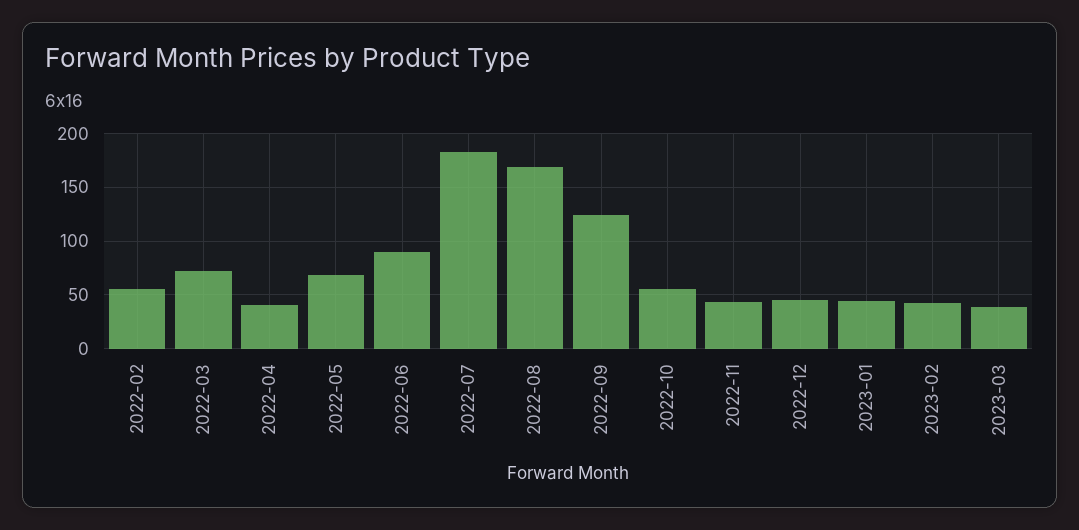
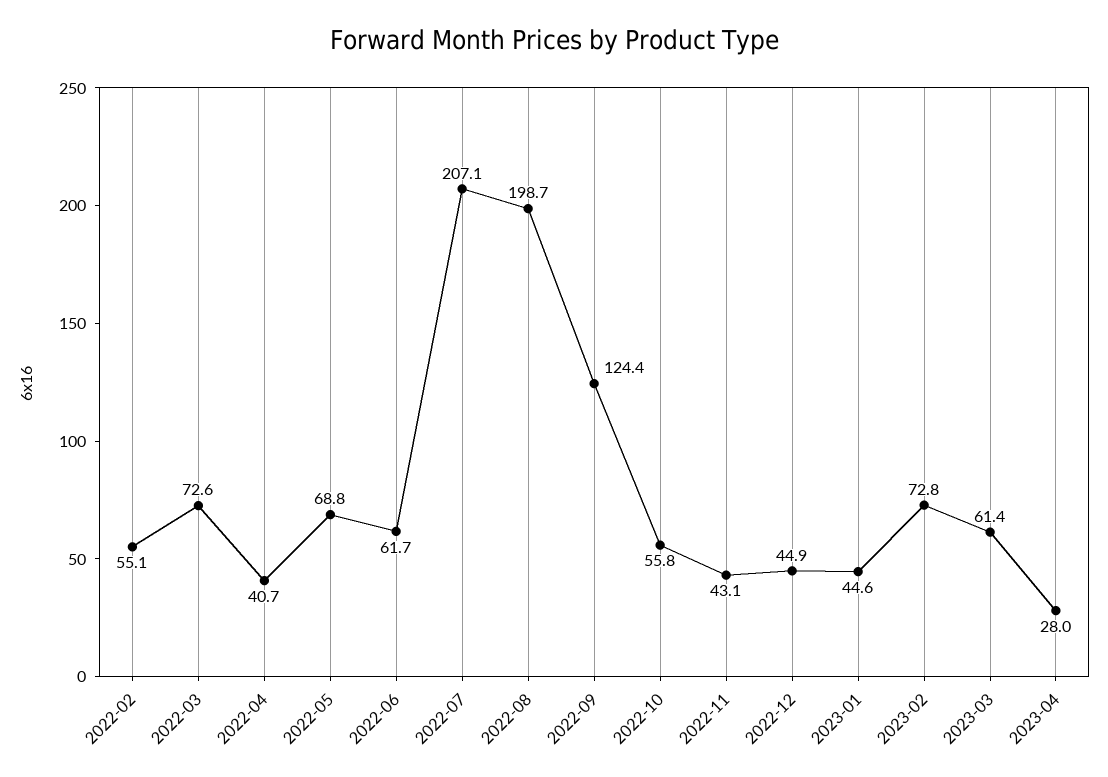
2022-06: 90 -> 61.7
2022-07: 180 -> 207.1
2022-08: 170 -> 198.7
2023-02: 40 -> 72.8
2023-03: 40 -> 61.4
2023-04: none -> 28

